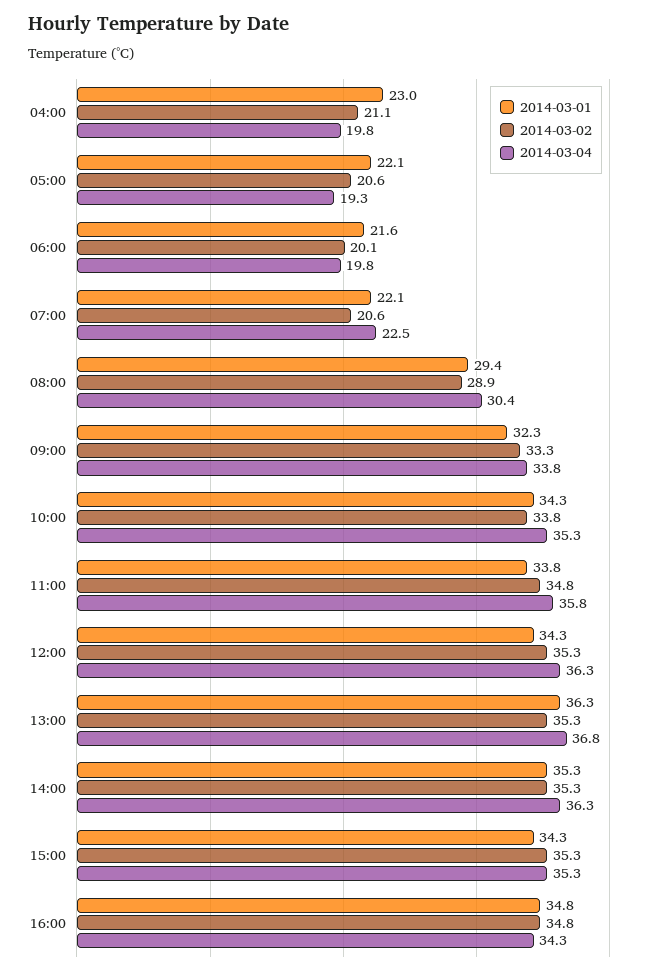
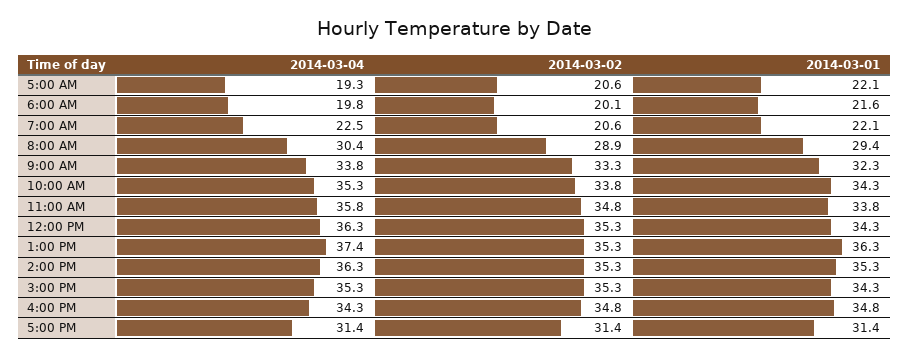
2014-03-01, 04:00: 23 -> none
2014-03-02, 04:00: 21.1 -> none
2014-03-04, 04:00: 19.8 -> none
2014-03-04, 13:00: 36.8 -> 37.4
2014-03-04, 5:00 PM: none -> 31.4
2014-03-02, 5:00 PM: none -> 31.4
2014-03-01, 5:00 PM: none -> 31.4

